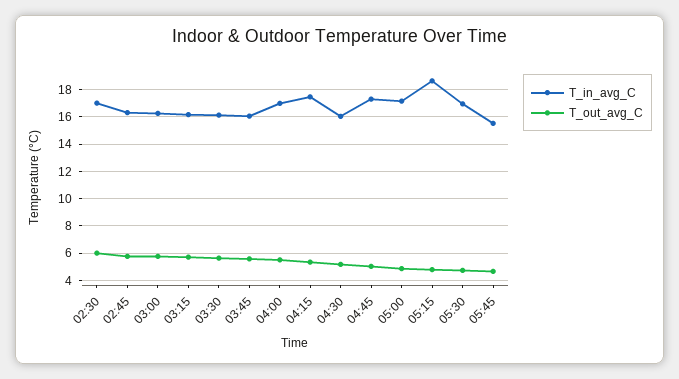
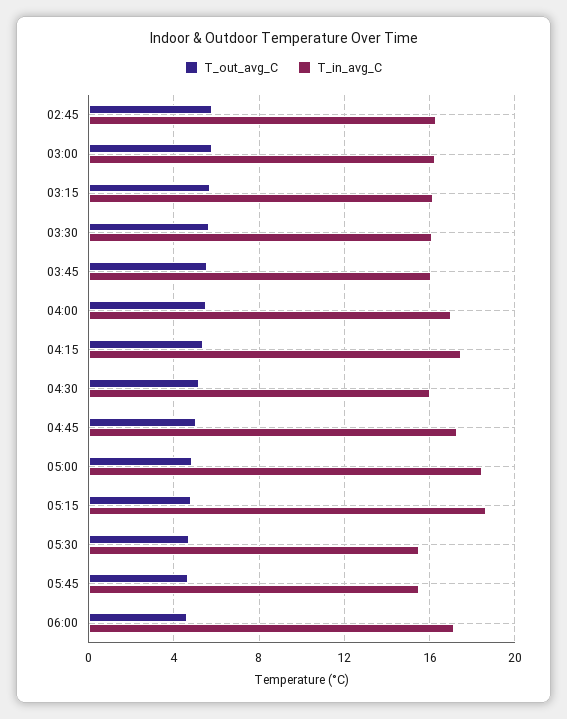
T_in_avg_C, 02:30: 17 -> none
T_out_avg_C, 02:30: 6 -> none
T_in_avg_C, 05:00: 17 -> 18.5
T_in_avg_C, 05:30: 17 -> 15.5
T_out_avg_C, 06:00: none -> 4.5
T_in_avg_C, 06:00: none -> 17

